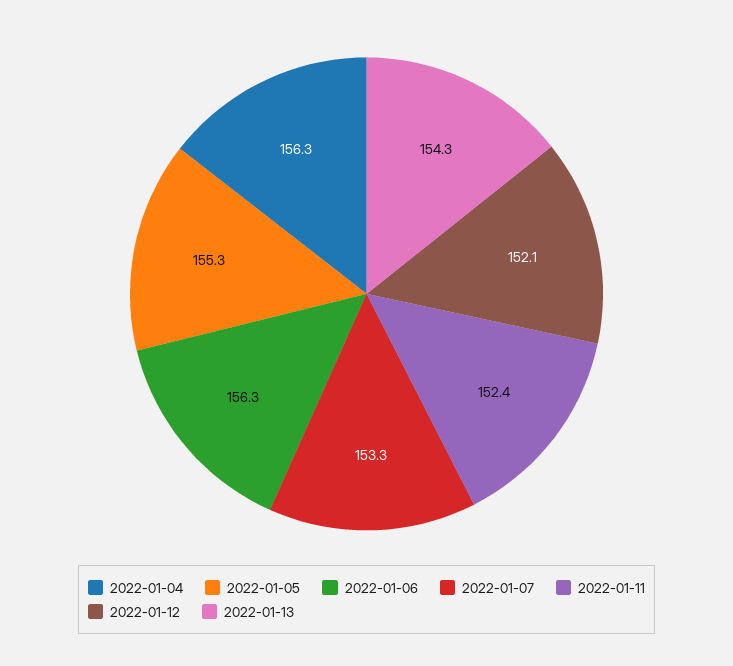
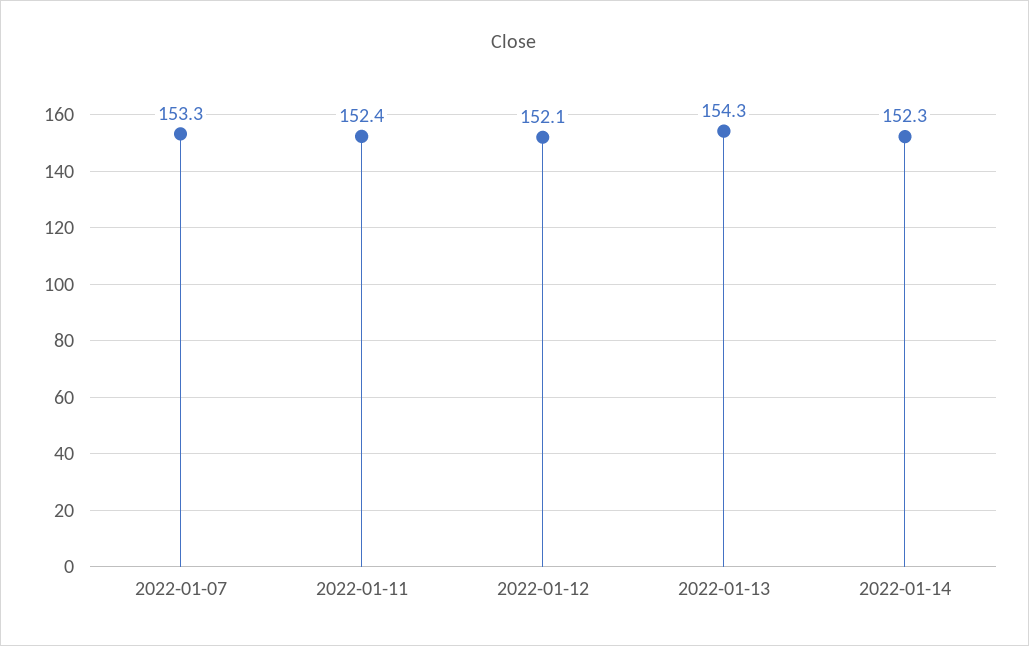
2022-01-04: 156.3 -> none
2022-01-05: 155.3 -> none
2022-01-06: 156.3 -> none
2022-01-14: none -> 152.3

